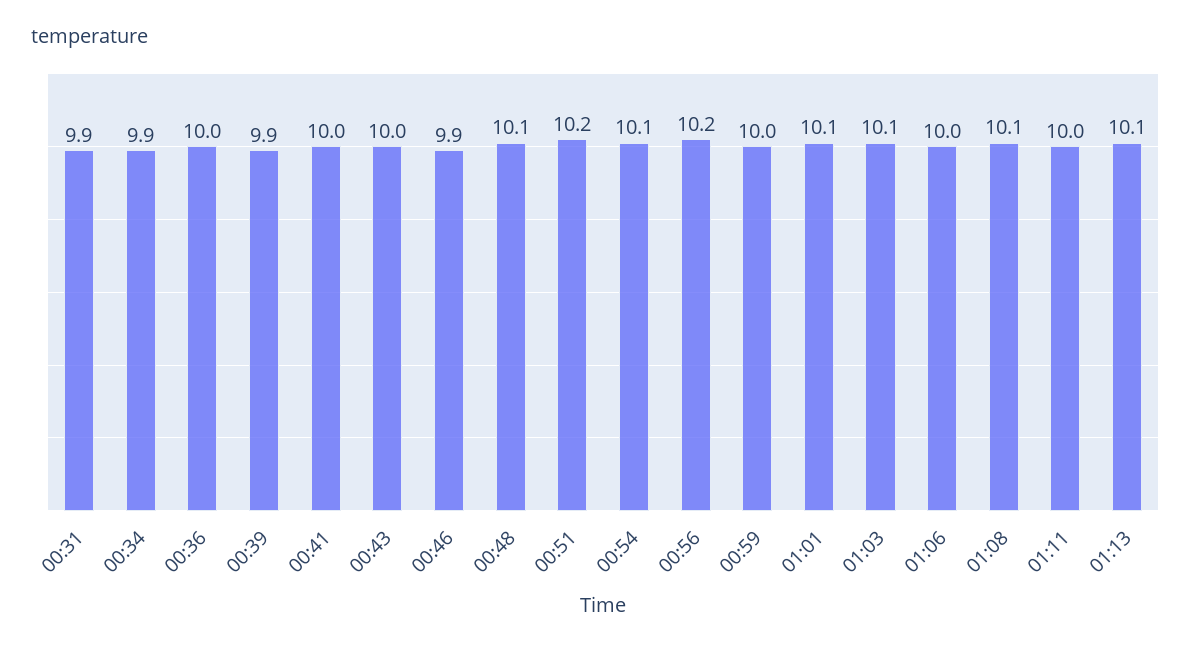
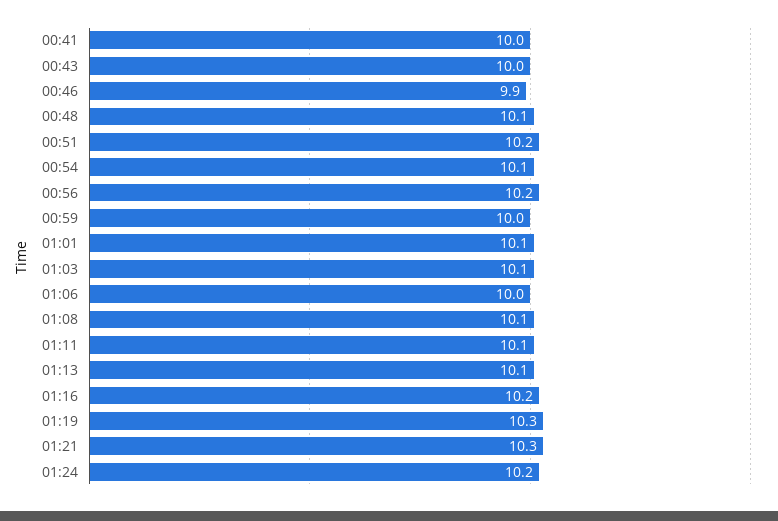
00:31: 9.9 -> none
00:34: 9.9 -> none
00:36: 10 -> none
00:39: 9.9 -> none
01:11: 10 -> 10.1
01:16: none -> 10.2
01:19: none -> 10.3
01:21: none -> 10.3
01:24: none -> 10.2

